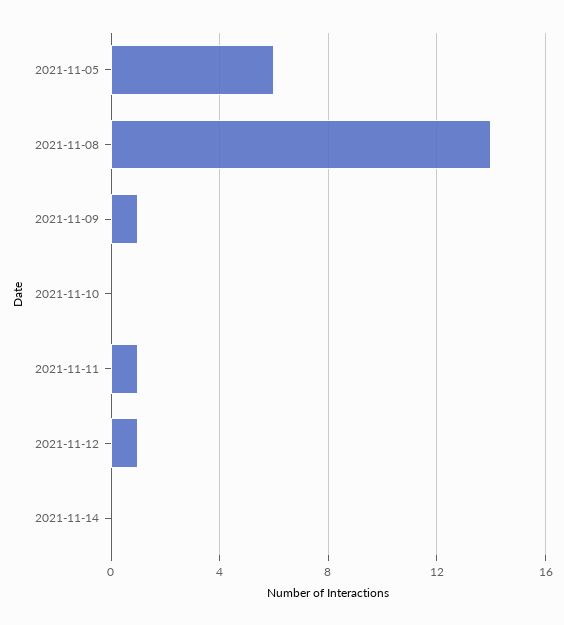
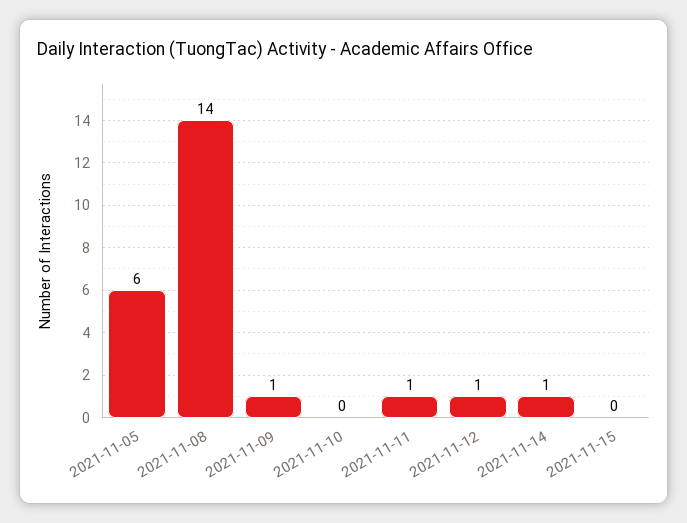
2021-11-14: 0 -> 1
2021-11-15: none -> 0

